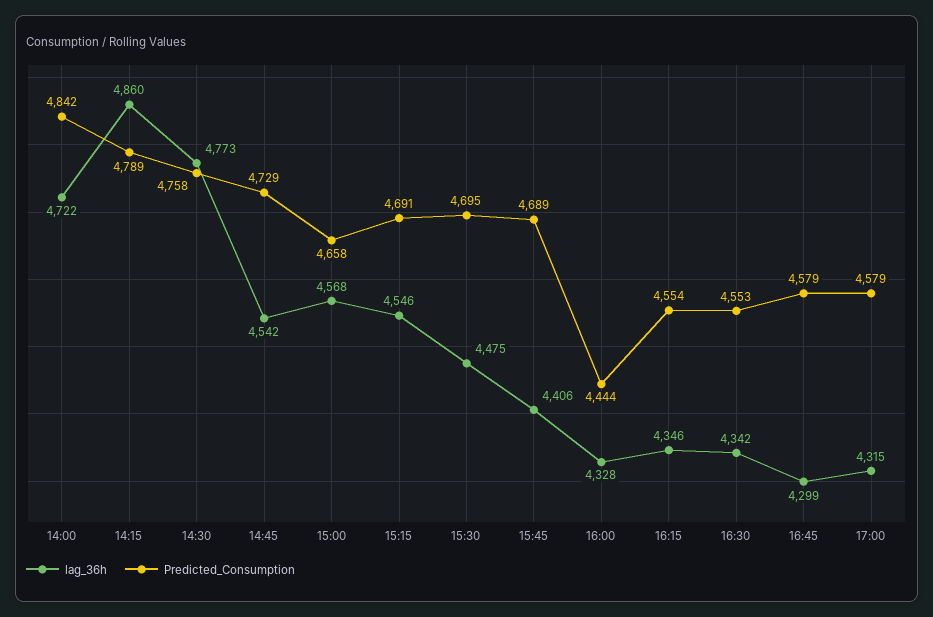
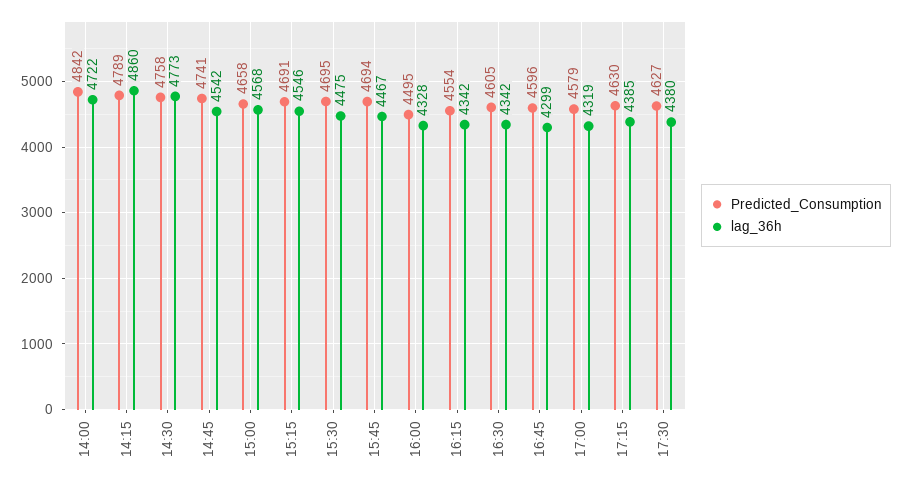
Predicted_Consumption, 14:45: 4729 -> 4741
lag_36h, 15:45: 4406 -> 4467
Predicted_Consumption, 15:45: 4689 -> 4694
Predicted_Consumption, 16:00: 4444 -> 4495
lag_36h, 16:15: 4346 -> 4342
Predicted_Consumption, 16:30: 4553 -> 4605
Predicted_Consumption, 16:45: 4579 -> 4596
lag_36h, 17:00: 4315 -> 4319
Predicted_Consumption, 17:15: none -> 4630
lag_36h, 17:15: none -> 4385
Predicted_Consumption, 17:30: none -> 4627
lag_36h, 17:30: none -> 4380

